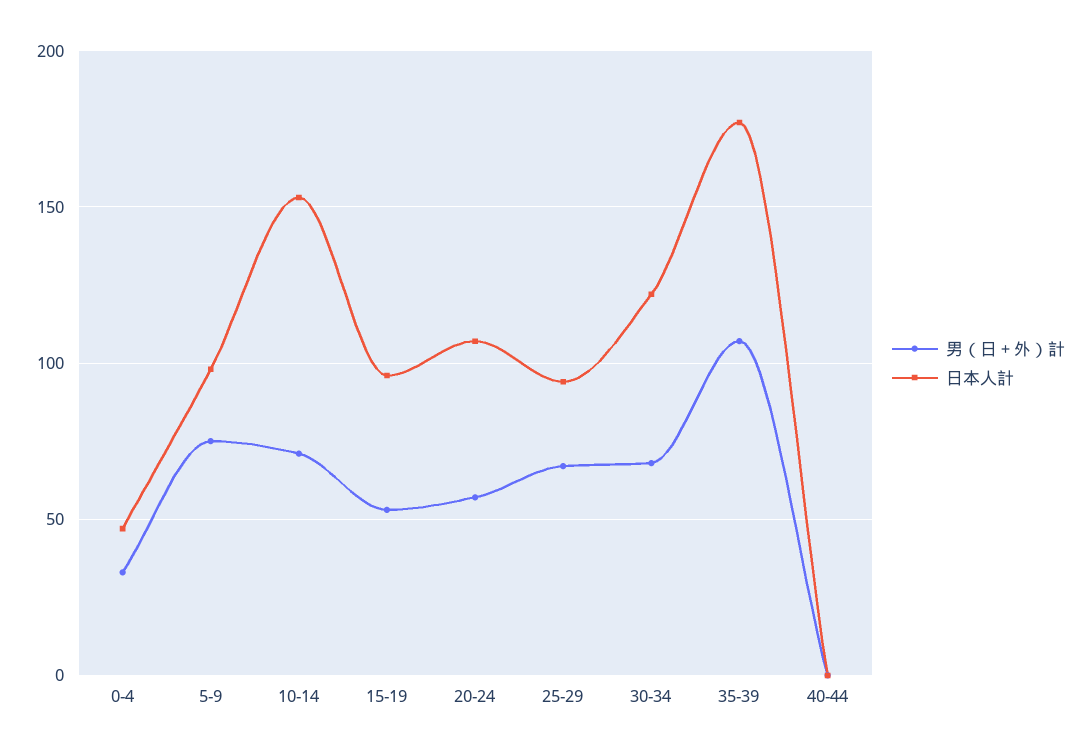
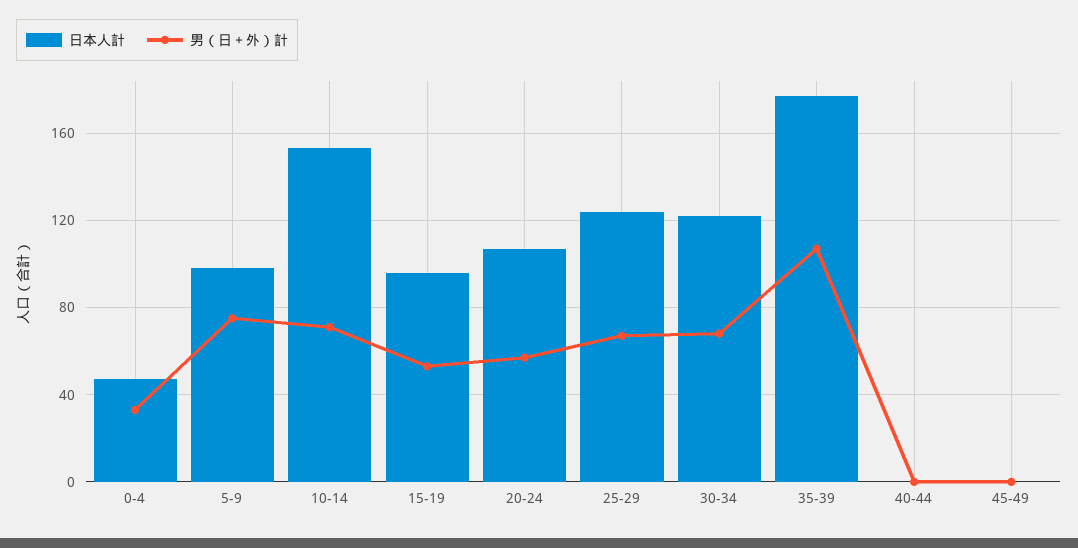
日本人計, 25-29: 95 -> 125
日本人計, 45-49: none -> 0
男（日＋外）計, 45-49: none -> 0

